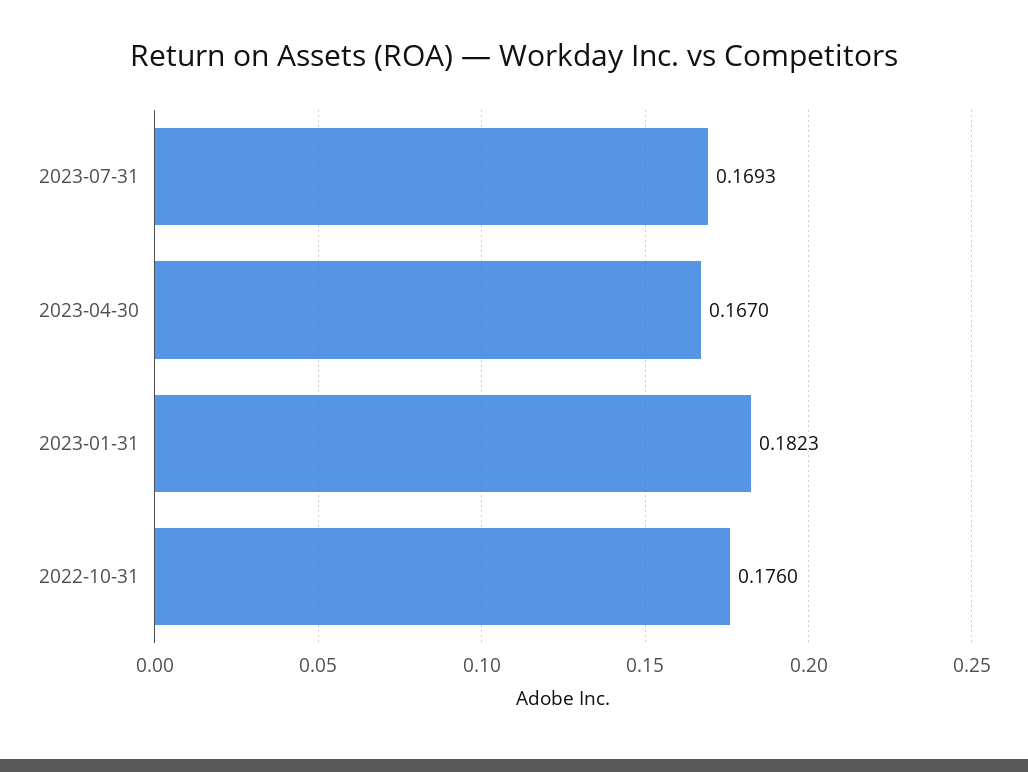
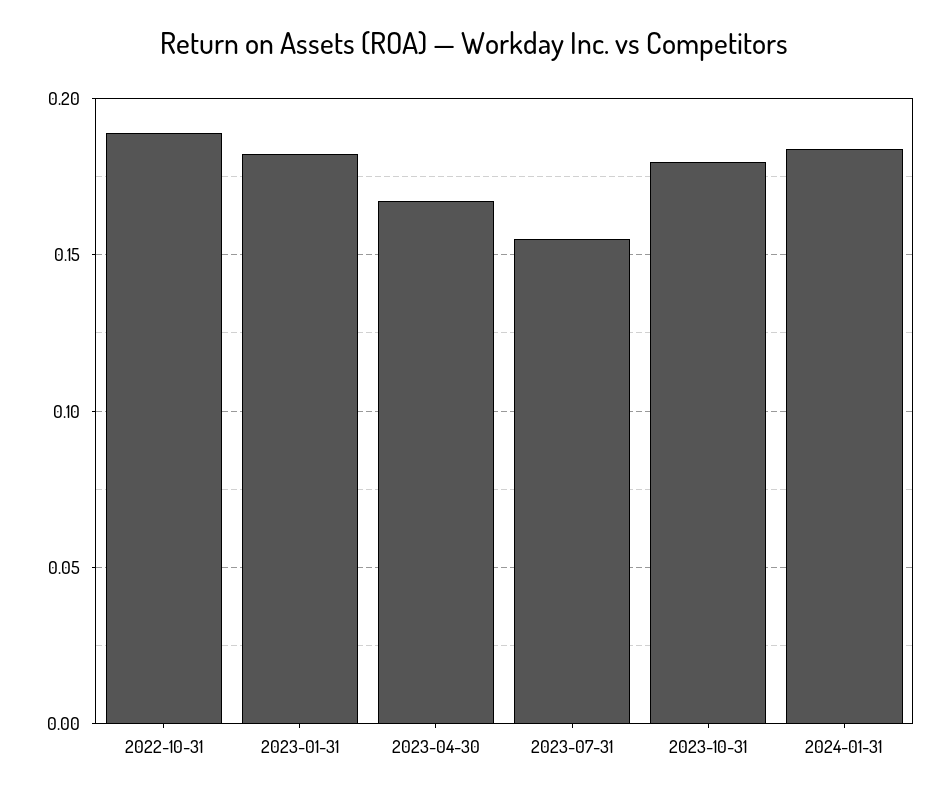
2023-07-31: 0.1693 -> 0.155
2022-10-31: 0.176 -> 0.19
2023-10-31: none -> 0.18
2024-01-31: none -> 0.185

